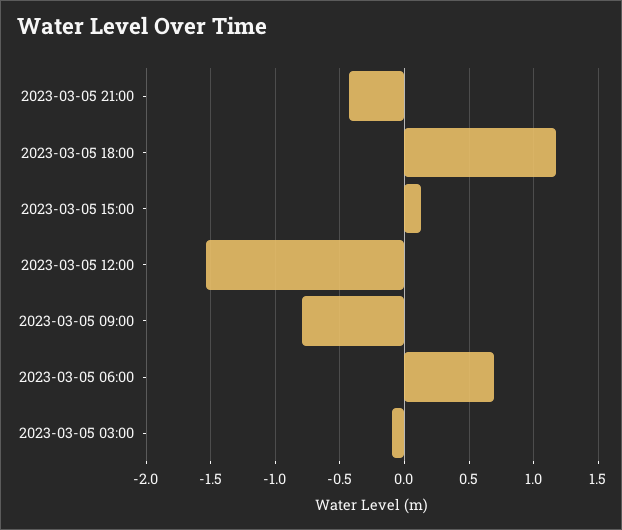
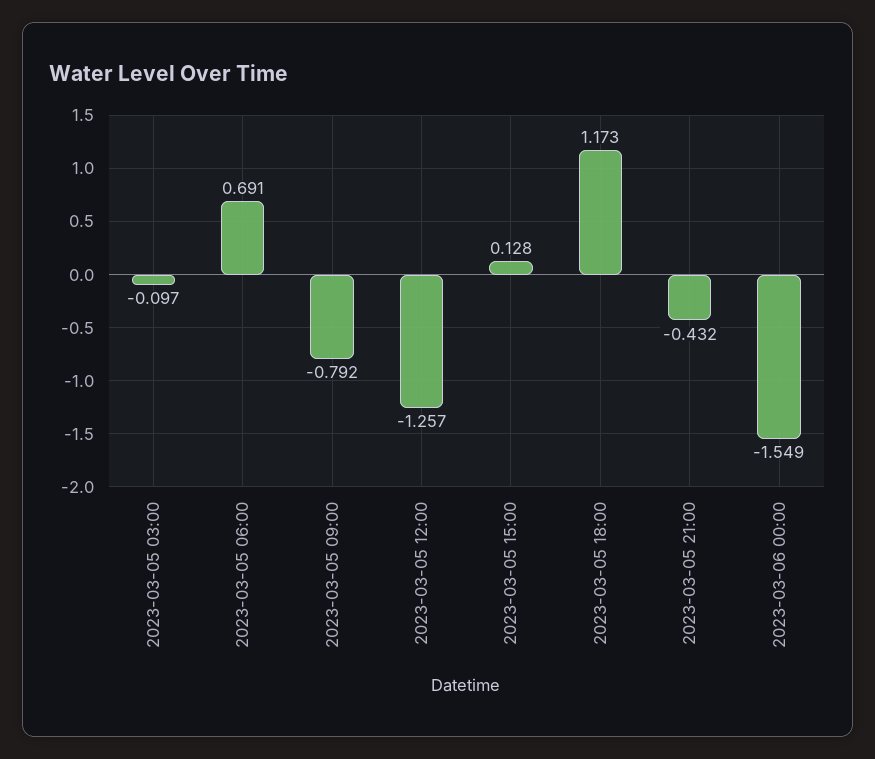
2023-03-05 12:00: -1.55 -> -1.257
2023-03-06 00:00: none -> -1.549

